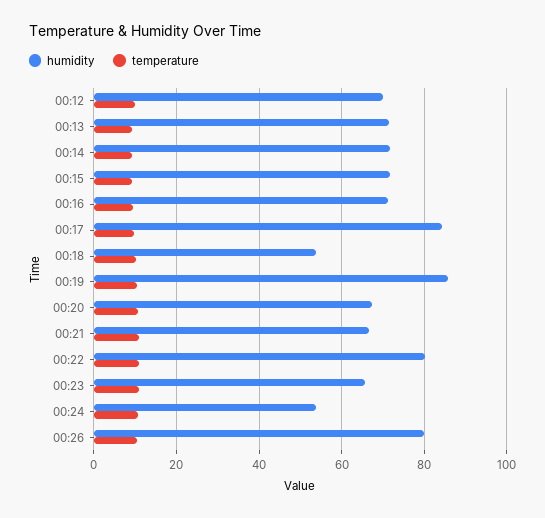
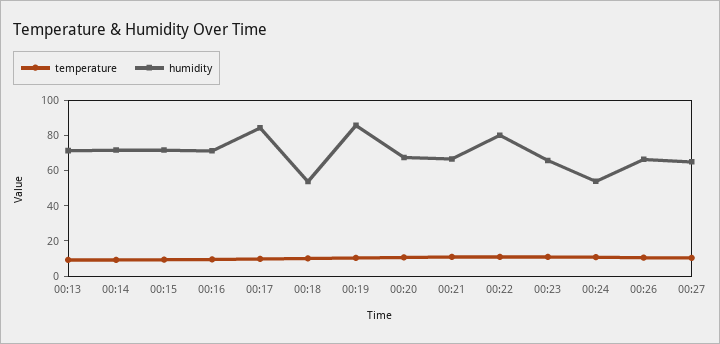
humidity, 00:12: 70 -> none
temperature, 00:12: 10 -> none
humidity, 00:26: 80 -> 65
temperature, 00:27: none -> 10
humidity, 00:27: none -> 65

